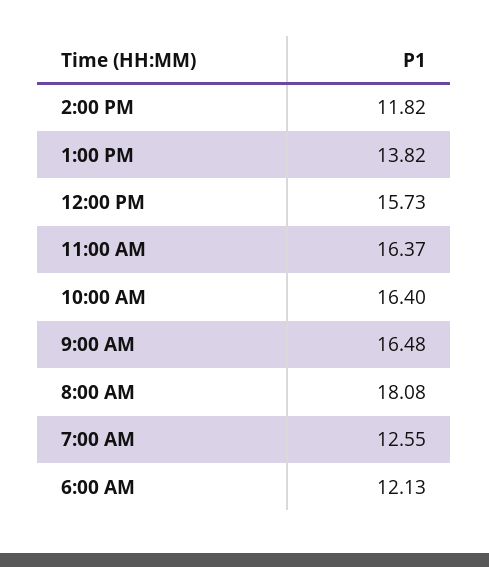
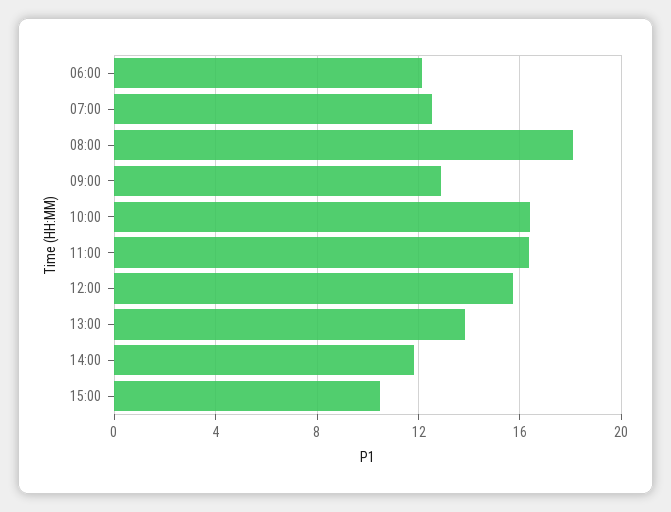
9:00 AM: 16.48 -> 13
15:00: none -> 10.5

